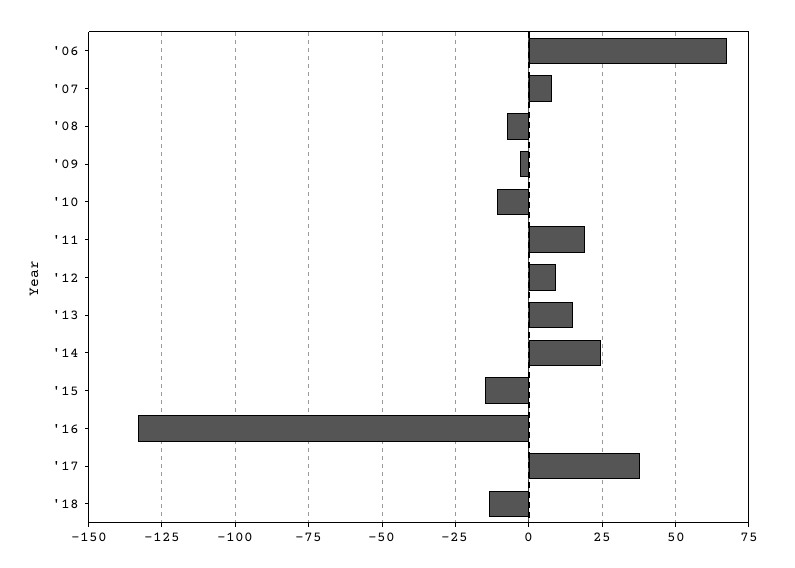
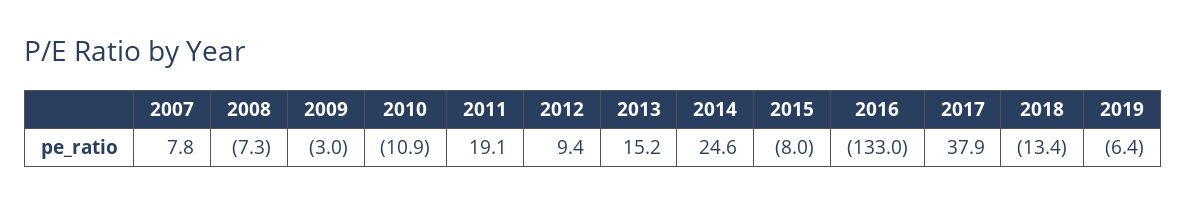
'06: 67.5 -> none
'15: -15 -> -8
2019: none -> -6.4

